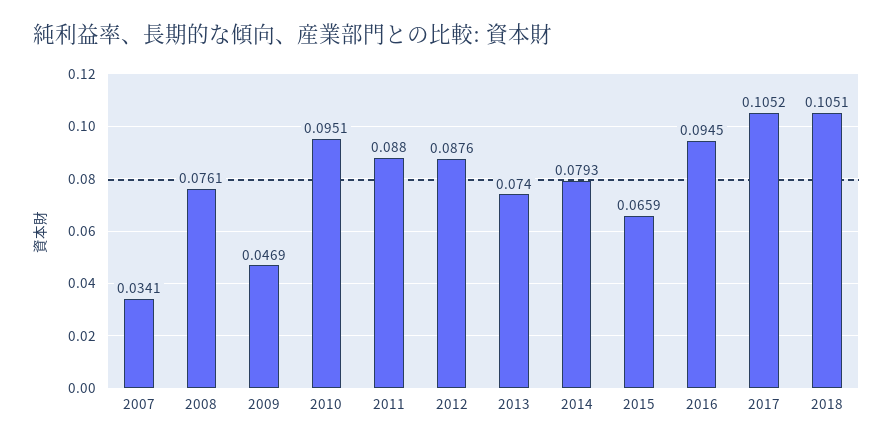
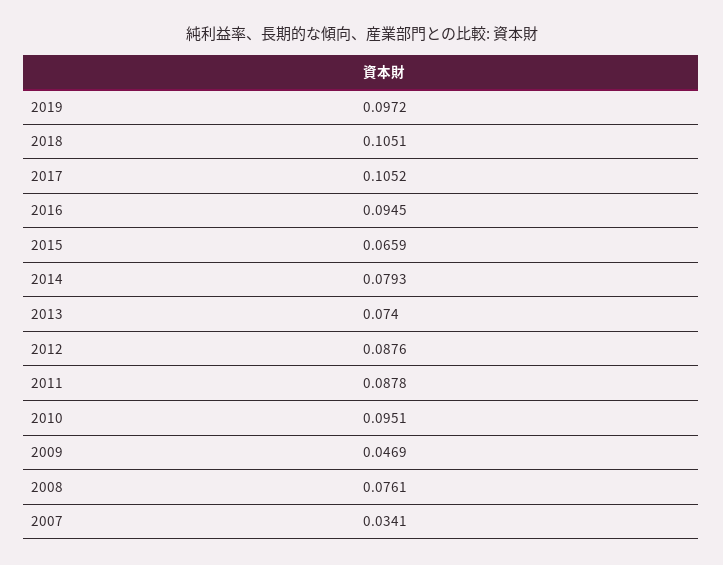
2011: 0.088 -> 0.0878
2019: none -> 0.0972

